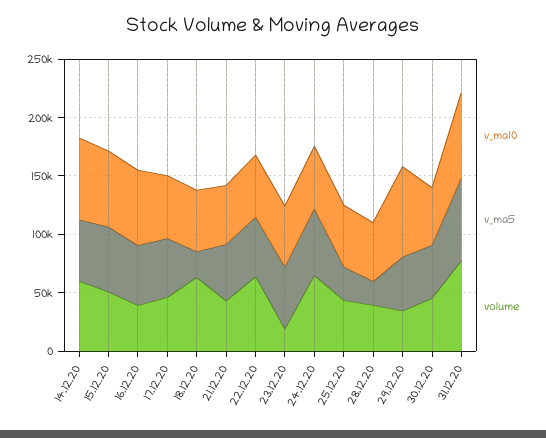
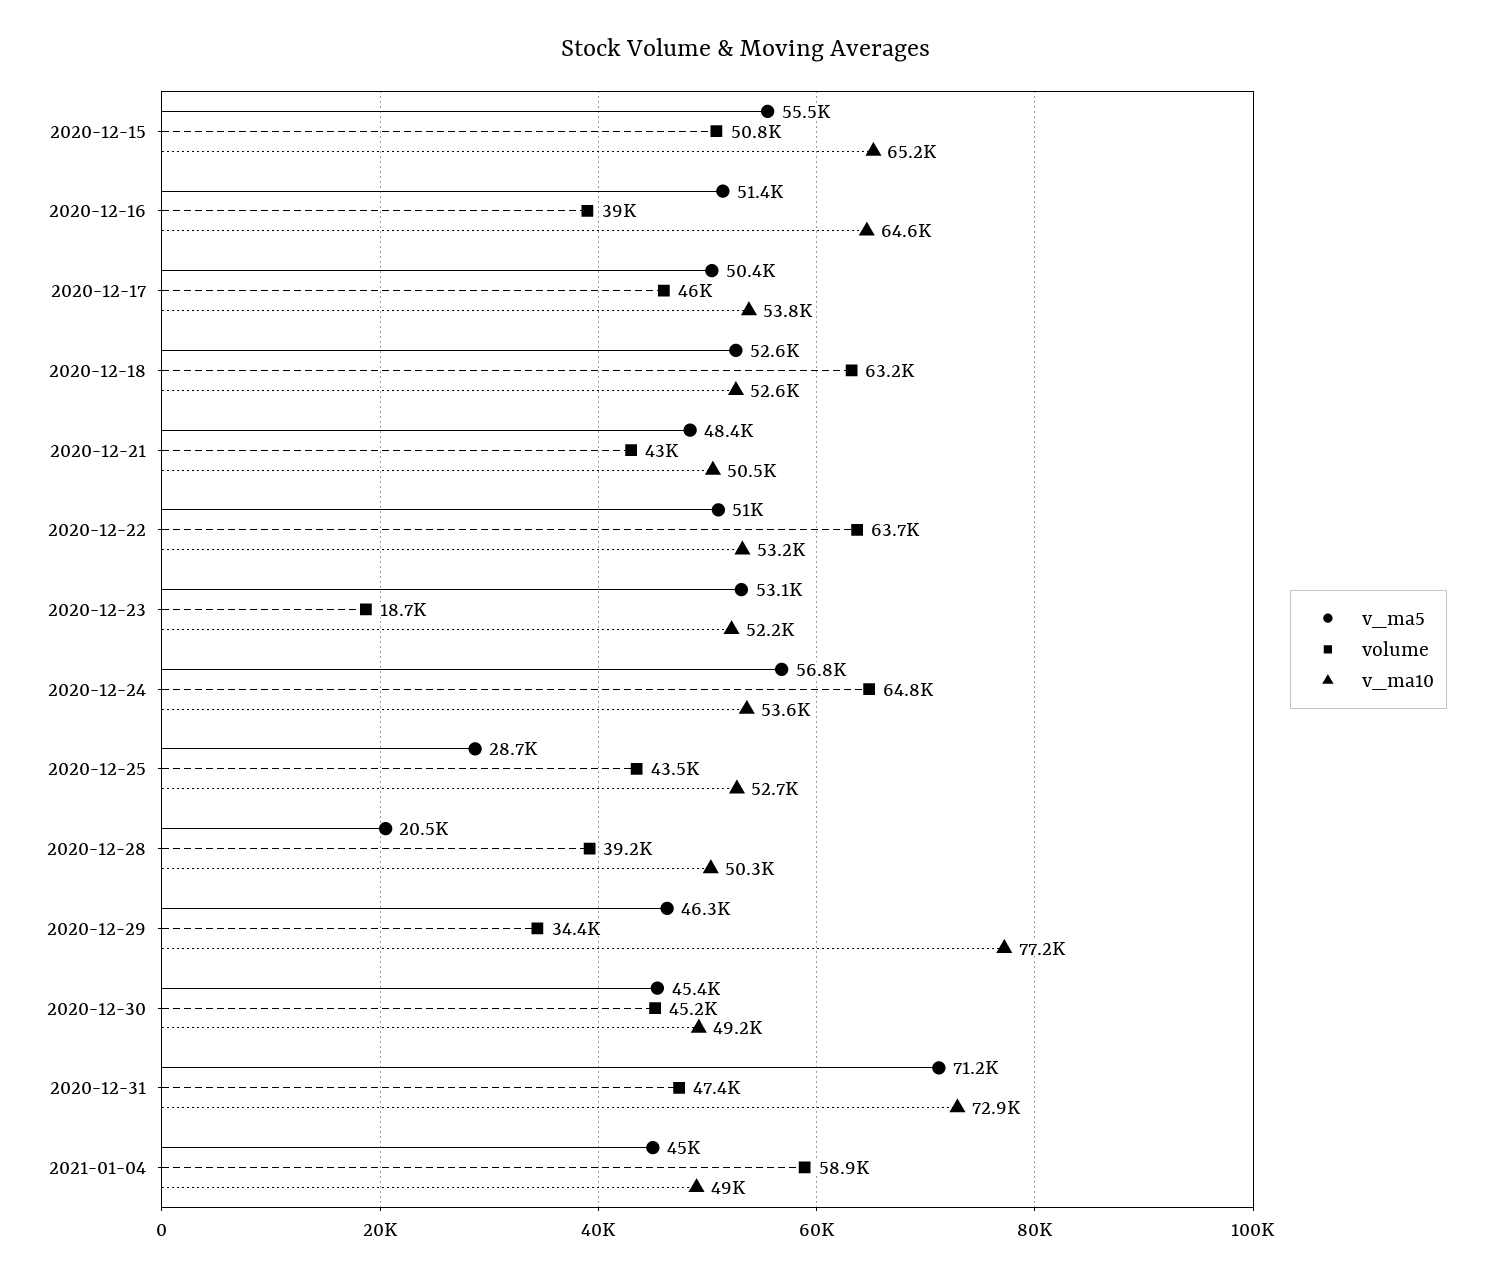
v_ma10, 14.12.20: 70000 -> none
v_ma5, 14.12.20: 50000 -> none
volume, 14.12.20: 60000 -> none
v_ma5, 18.12.20: 20000 -> 52600
volume, 31.12.20: 80000 -> 47400
v_ma5, 2021-01-04: none -> 45000
volume, 2021-01-04: none -> 58900
v_ma10, 2021-01-04: none -> 49000

